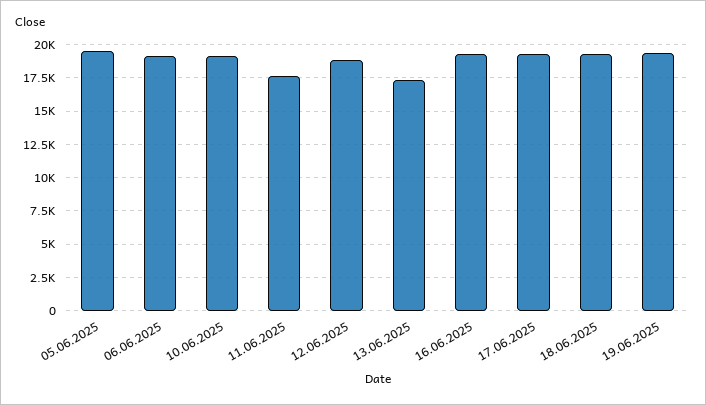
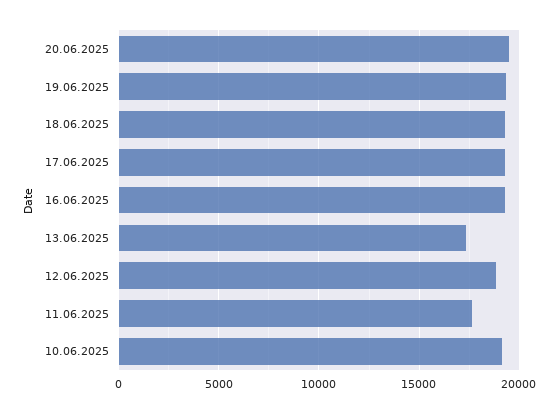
05.06.2025: 19500 -> none
06.06.2025: 19000 -> none
20.06.2025: none -> 19500

